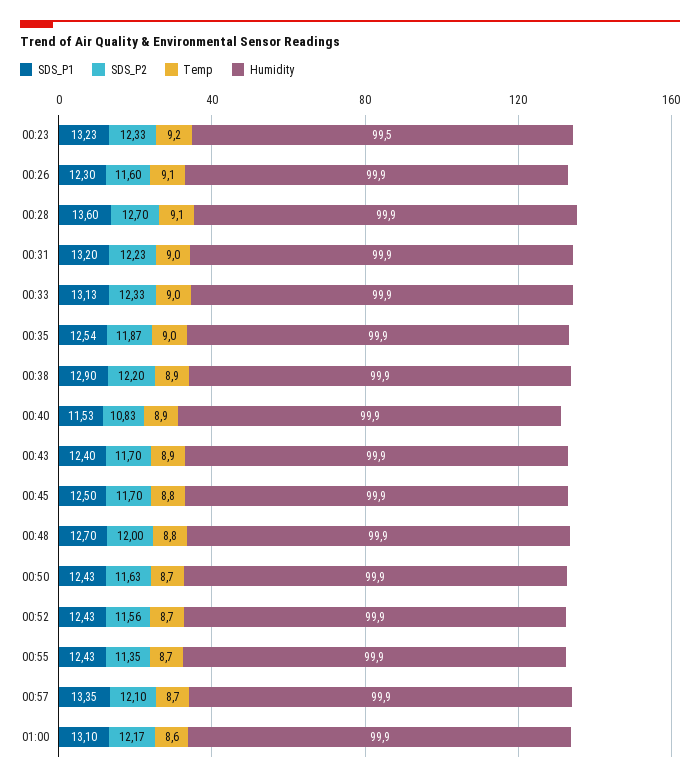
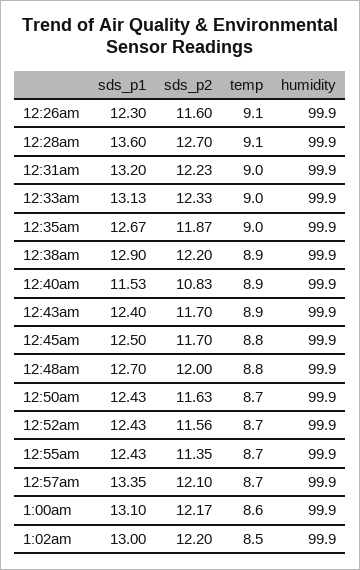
SDS_P1, 00:23: 13.23 -> none
SDS_P2, 00:23: 12.33 -> none
Temp, 00:23: 9.2 -> none
Humidity, 00:23: 99.5 -> none
SDS_P1, 00:35: 12.54 -> 12.67
SDS_P1, 1:02am: none -> 13
SDS_P2, 1:02am: none -> 12.2
Temp, 1:02am: none -> 8.5
Humidity, 1:02am: none -> 99.9

